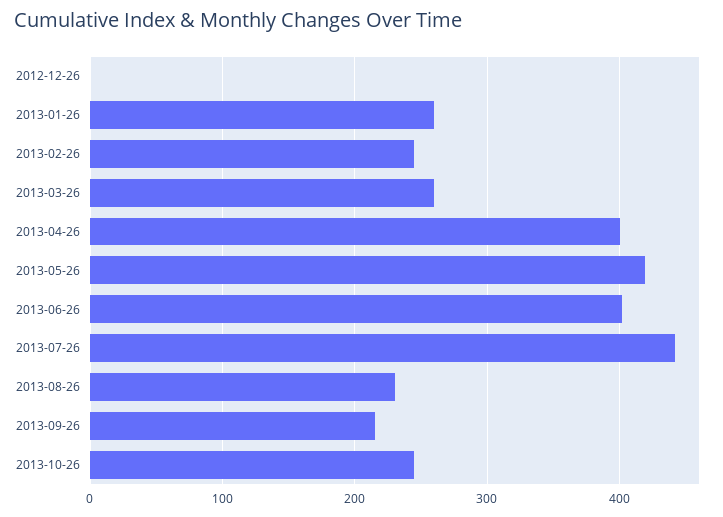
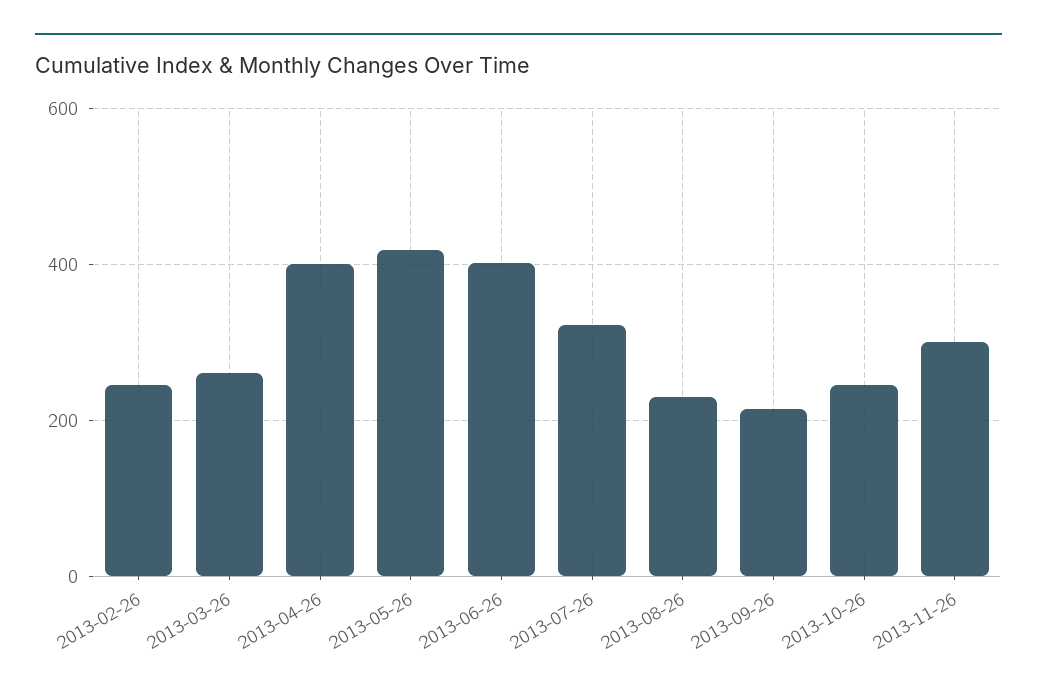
2012-12-26: 0 -> none
2013-01-26: 260 -> none
2013-07-26: 440 -> 320
2013-11-26: none -> 300

